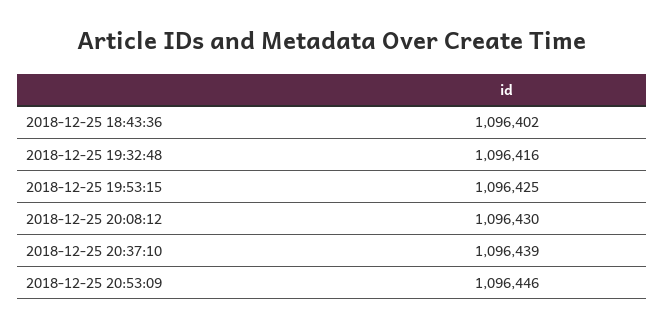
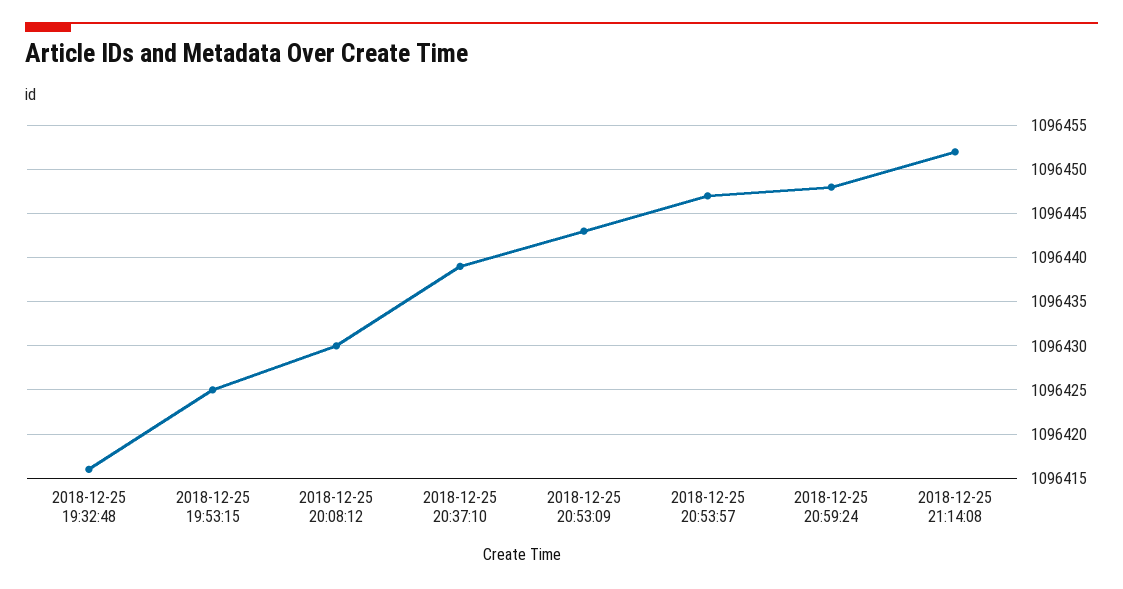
2018-12-25 18:43:36: 1096402 -> none
2018-12-25 20:53:09: 1096446 -> 1096443
2018-12-25 20:53:57: none -> 1096447
2018-12-25 20:59:24: none -> 1096448
2018-12-25 21:14:08: none -> 1096452

